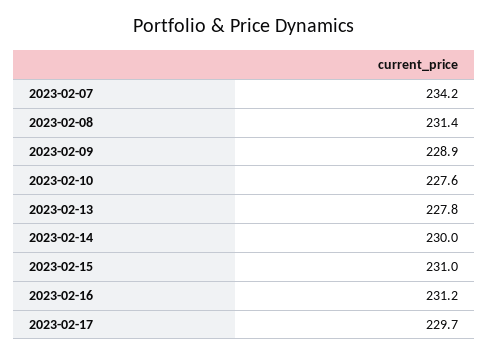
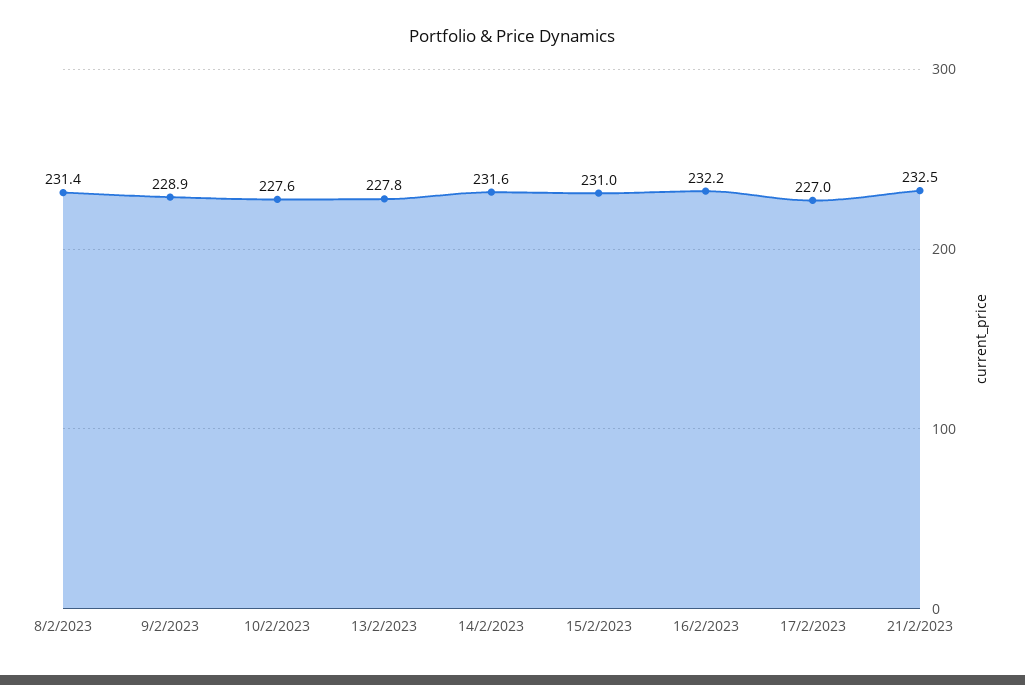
2023-02-07: 234.2 -> none
2023-02-14: 230 -> 231.6
2023-02-16: 231.2 -> 232.2
2023-02-17: 229.7 -> 227
21/2/2023: none -> 232.5

